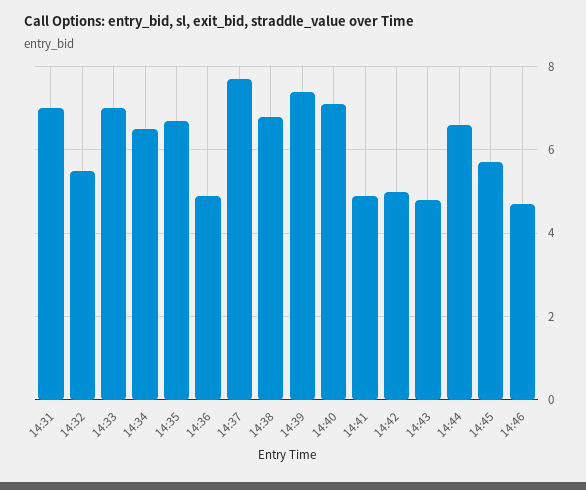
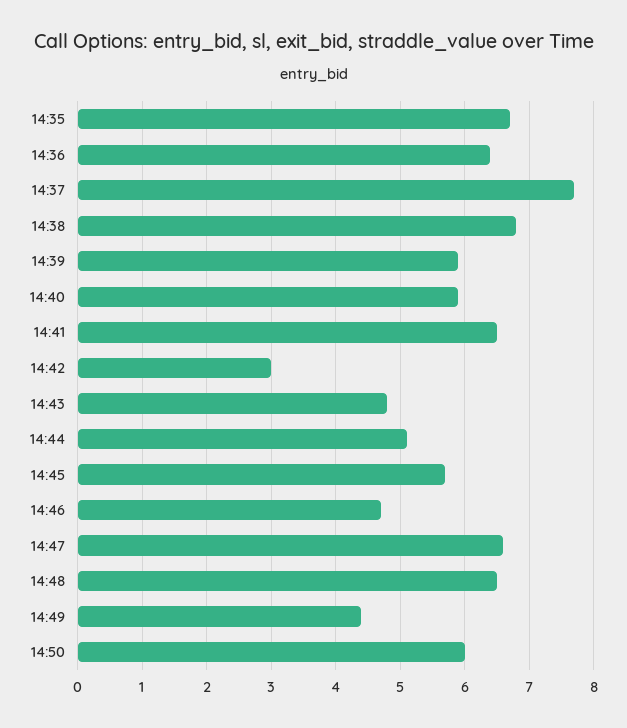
14:31: 7 -> none
14:32: 5.5 -> none
14:33: 7 -> none
14:34: 6.5 -> none
14:36: 5 -> 6.4
14:39: 7.5 -> 5.9
14:40: 7 -> 5.9
14:41: 5 -> 6.5
14:42: 5 -> 3
14:44: 6.5 -> 5.1
14:47: none -> 6.6
14:48: none -> 6.5
14:49: none -> 4.4
14:50: none -> 6

